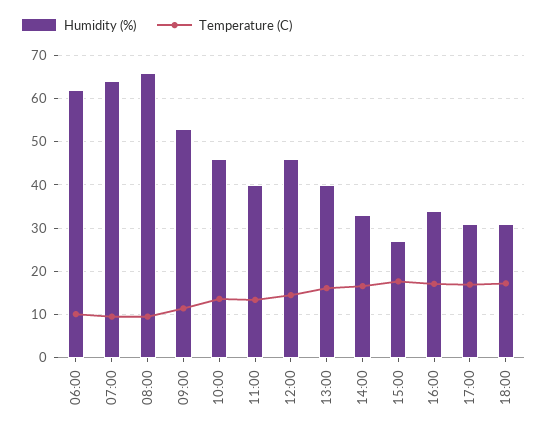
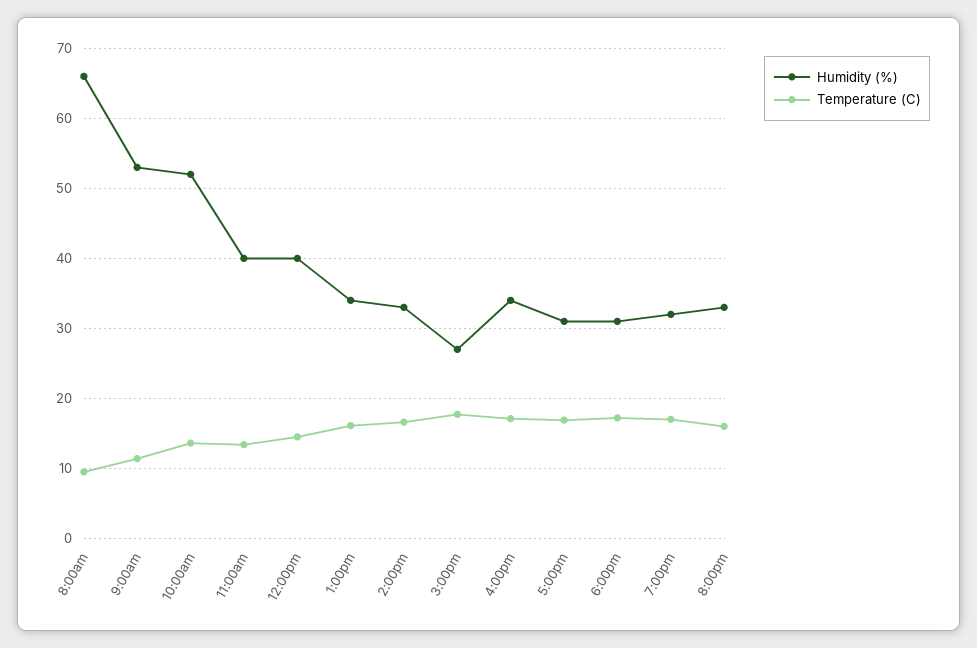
Humidity (%), 06:00: 62 -> none
Temperature (C), 06:00: 10 -> none
Humidity (%), 07:00: 64 -> none
Temperature (C), 07:00: 10 -> none
Humidity (%), 10:00: 46 -> 52
Humidity (%), 12:00: 46 -> 40
Humidity (%), 13:00: 40 -> 34
Humidity (%), 7:00pm: none -> 32
Temperature (C), 7:00pm: none -> 17
Humidity (%), 8:00pm: none -> 33
Temperature (C), 8:00pm: none -> 16

